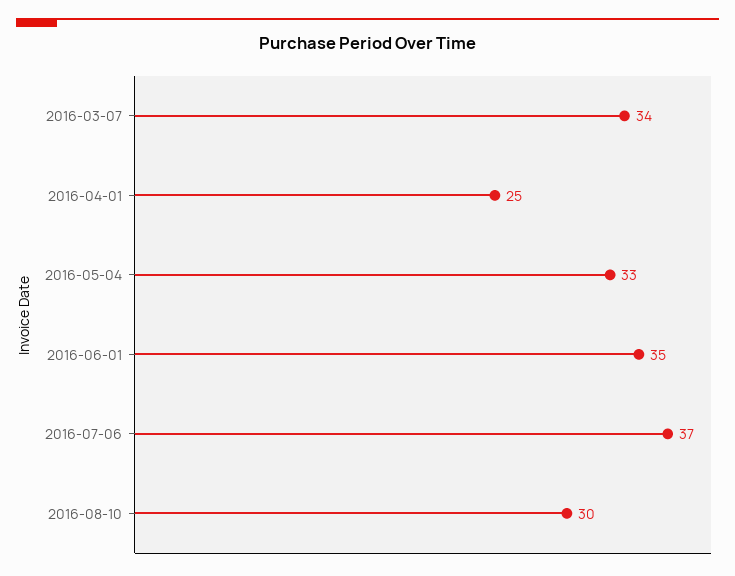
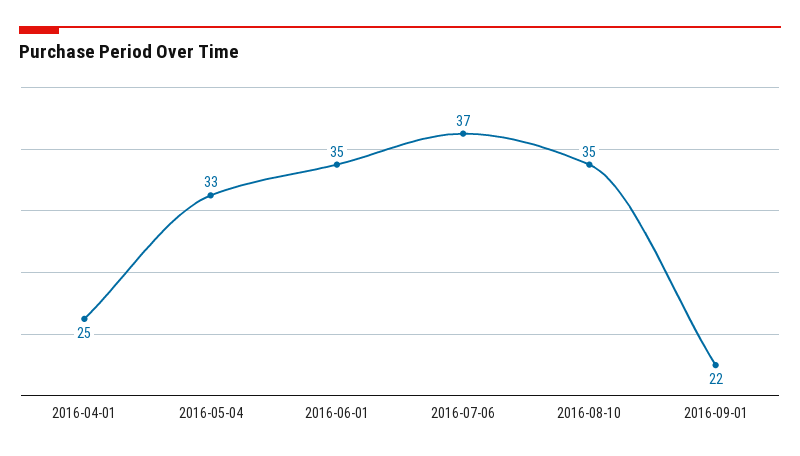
2016-03-07: 34 -> none
2016-08-10: 30 -> 35
2016-09-01: none -> 22

